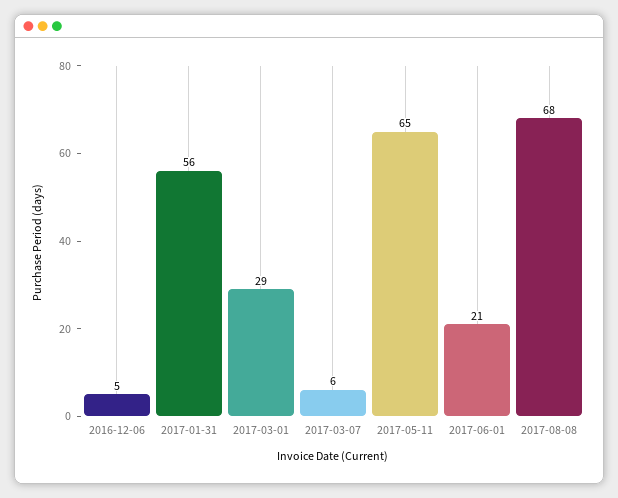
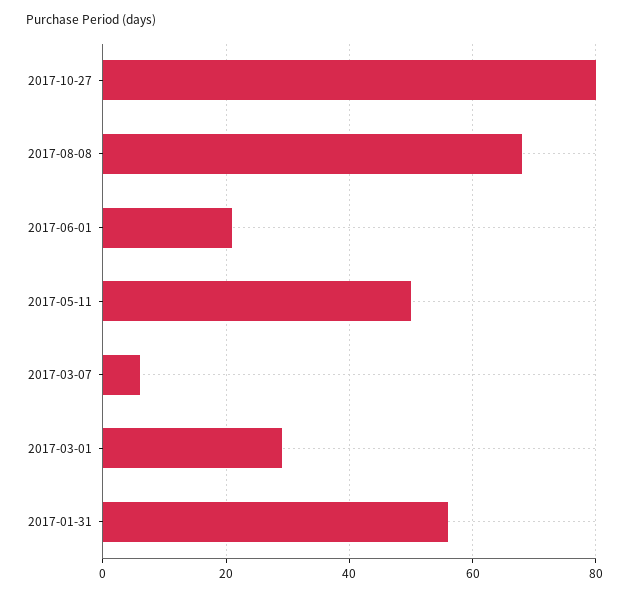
2016-12-06: 5 -> none
2017-05-11: 65 -> 50
2017-10-27: none -> 80

